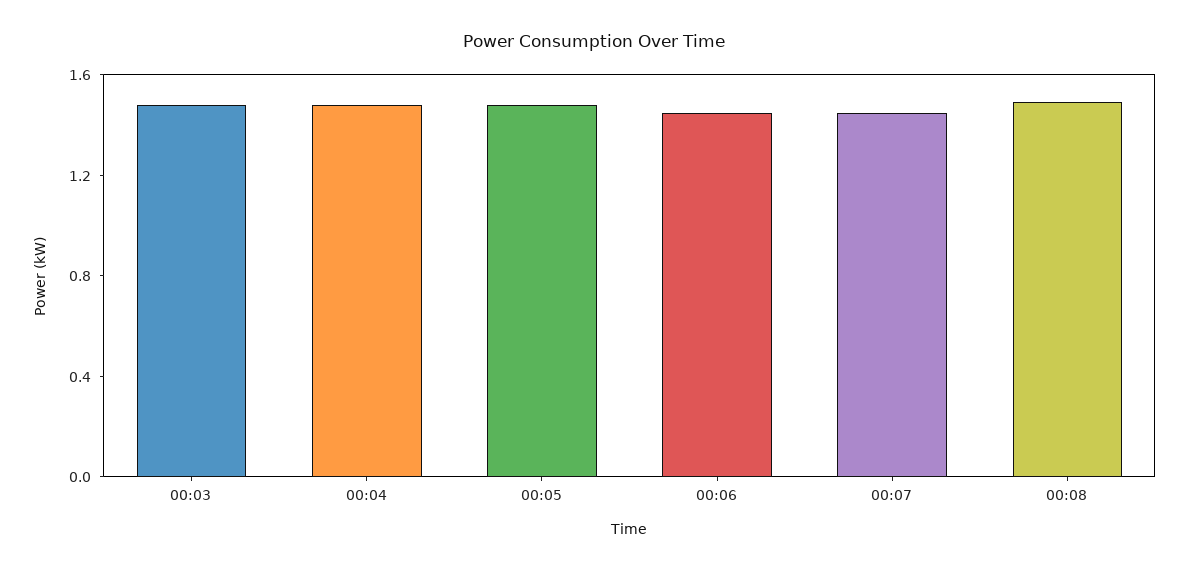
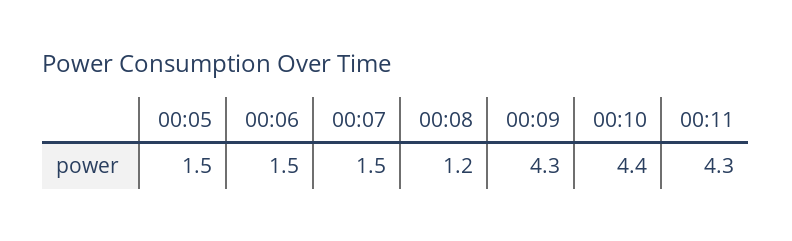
00:03: 1.5 -> none
00:04: 1.5 -> none
00:08: 1.5 -> 1.2
00:09: none -> 4.3
00:10: none -> 4.4
00:11: none -> 4.3

